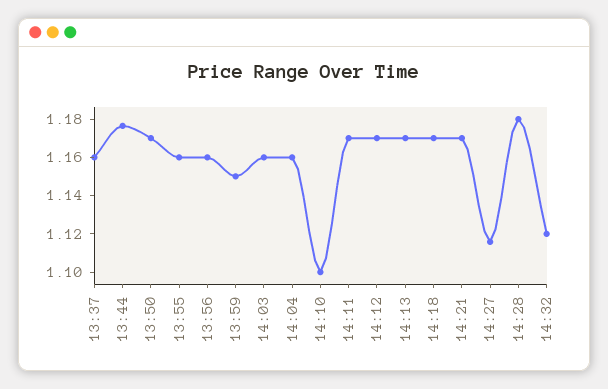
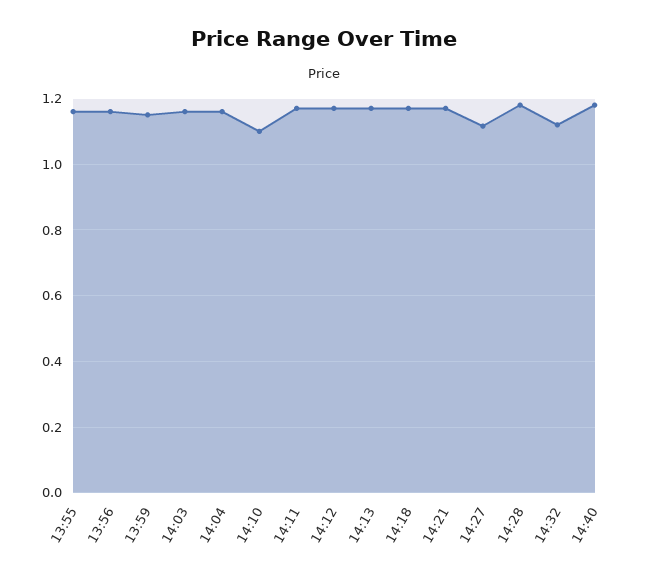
13:37: 1.16 -> none
13:44: 1.175 -> none
13:50: 1.17 -> none
14:40: none -> 1.18

